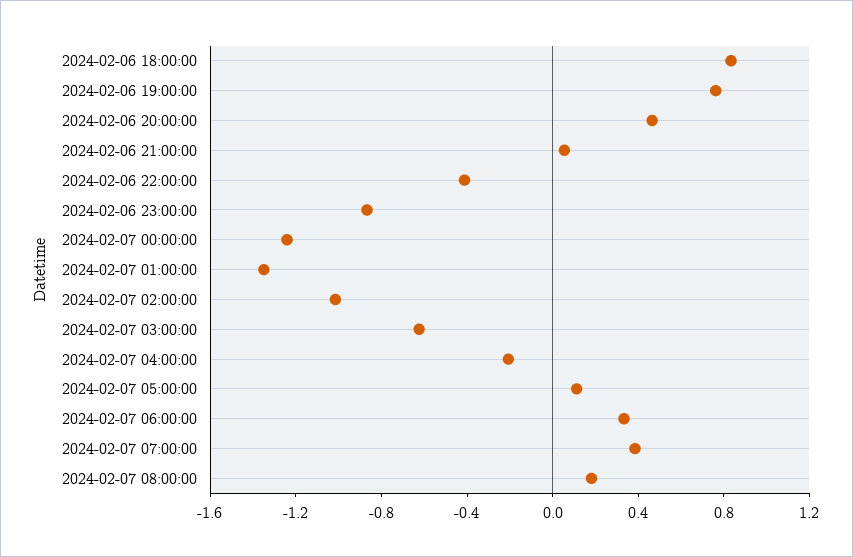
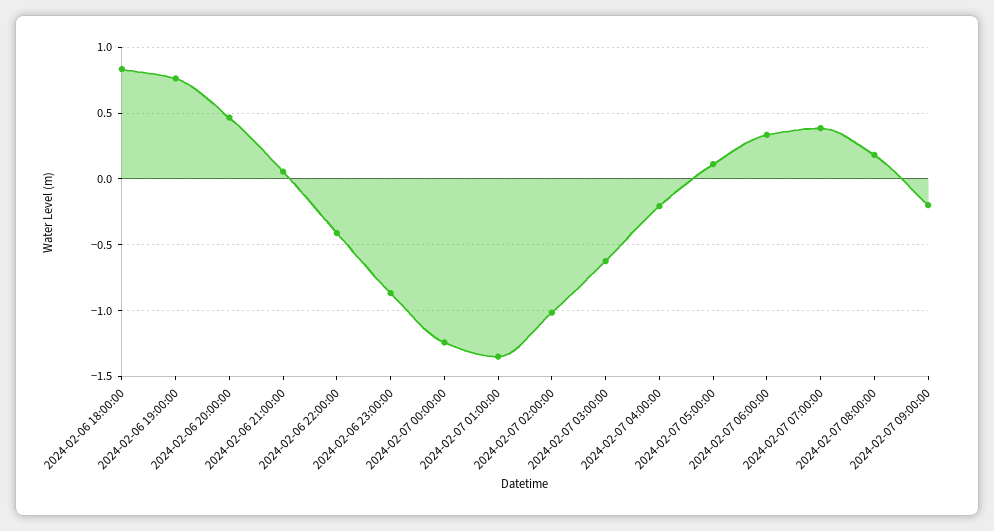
2024-02-07 09:00:00: none -> -0.2

